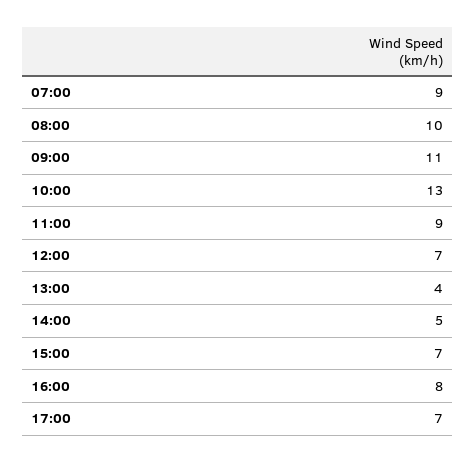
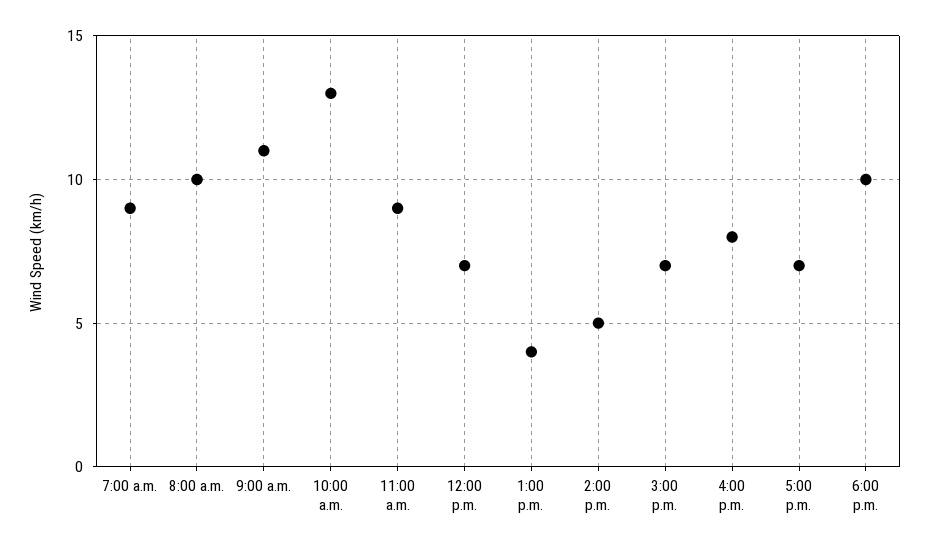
6:00 p.m.: none -> 10

